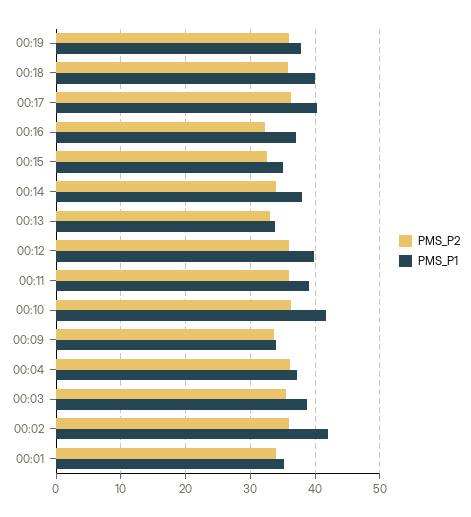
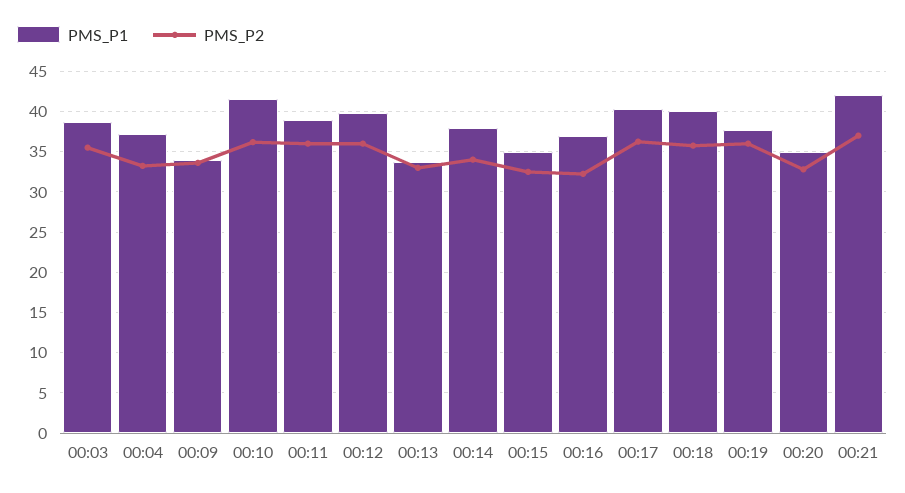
PMS_P2, 00:04: 36 -> 33
PMS_P2, 00:02: 36 -> none
PMS_P1, 00:02: 42 -> none
PMS_P2, 00:01: 34 -> none
PMS_P1, 00:01: 35 -> none
PMS_P1, 00:20: none -> 35
PMS_P2, 00:20: none -> 33
PMS_P1, 00:21: none -> 42
PMS_P2, 00:21: none -> 37

